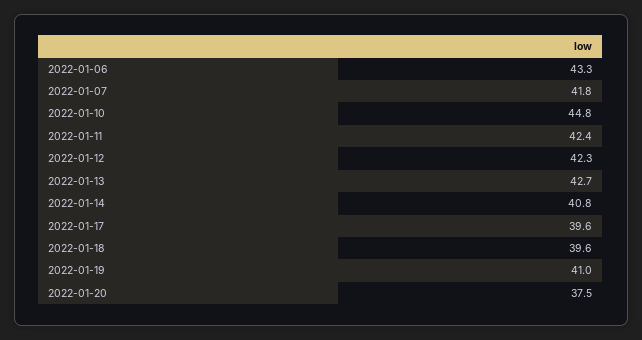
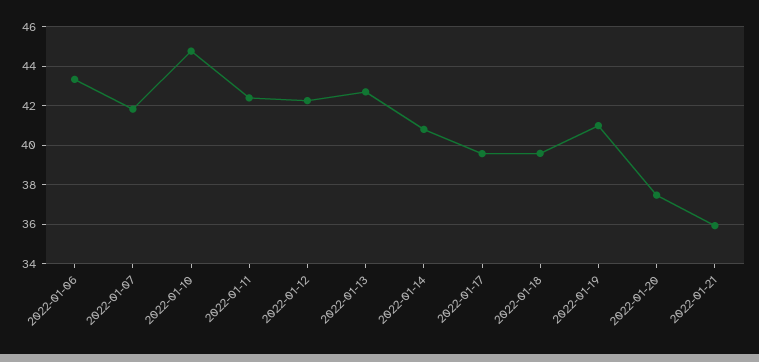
2022-01-21: none -> 36

